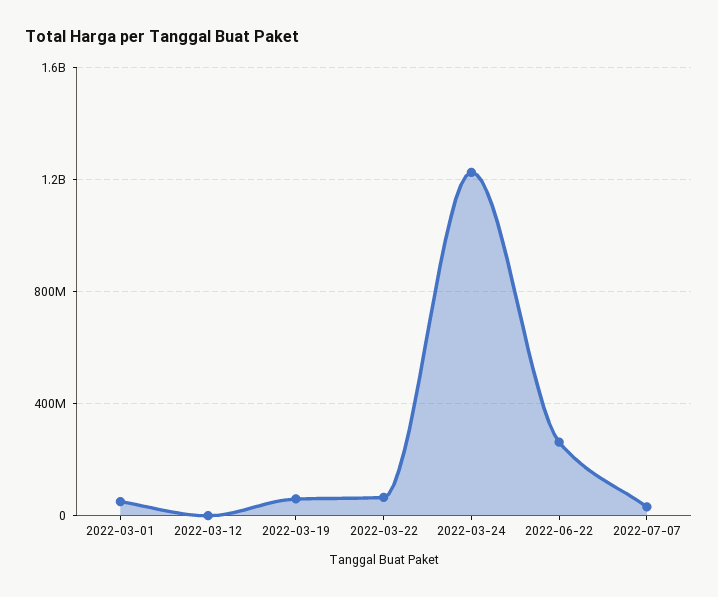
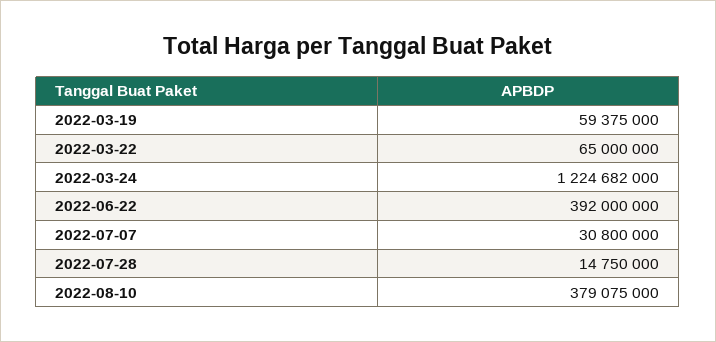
2022-03-01: 50000000 -> none
2022-03-12: 0 -> none
2022-06-22: 250000000 -> 392000000
2022-07-28: none -> 14750000
2022-08-10: none -> 379075000

